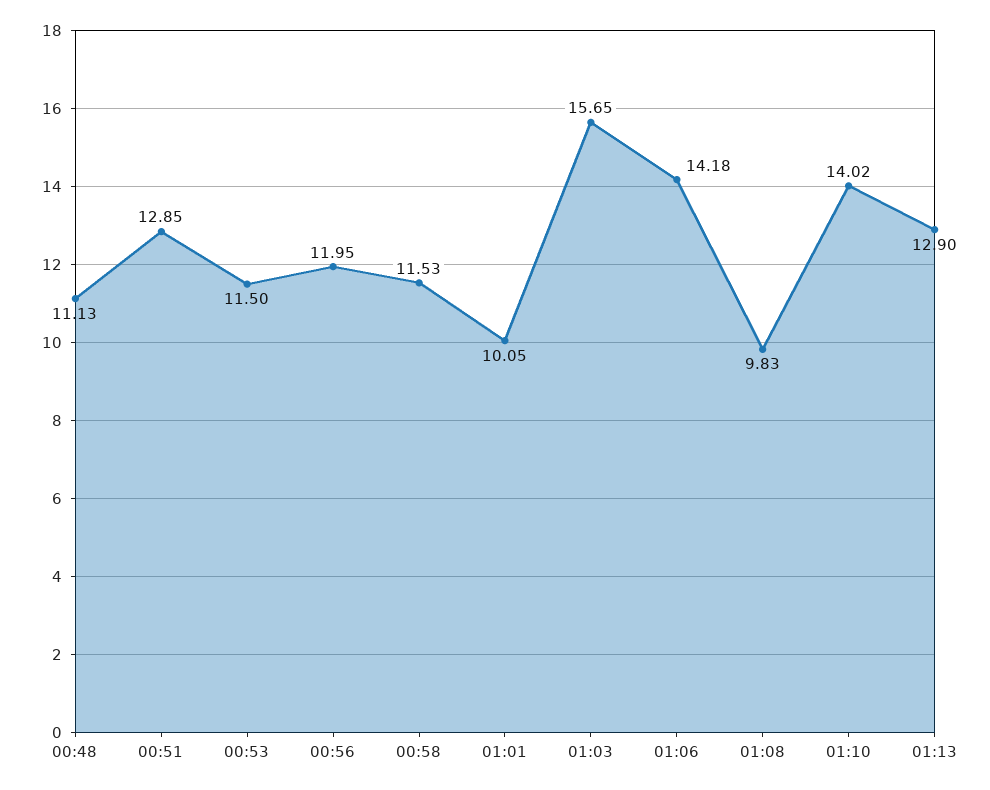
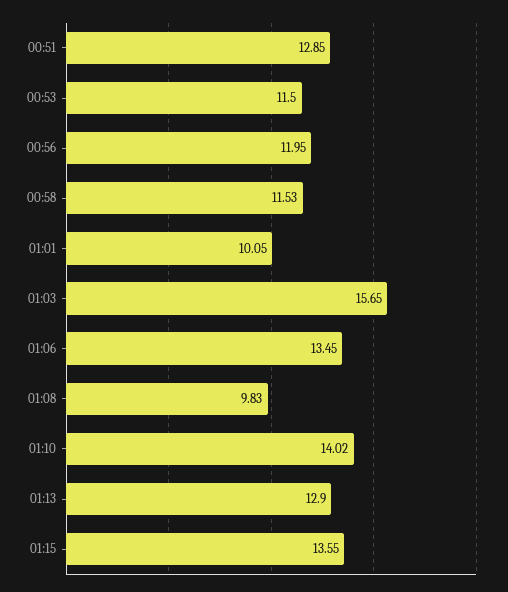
00:48: 11.13 -> none
01:06: 14.18 -> 13.45
01:15: none -> 13.55

